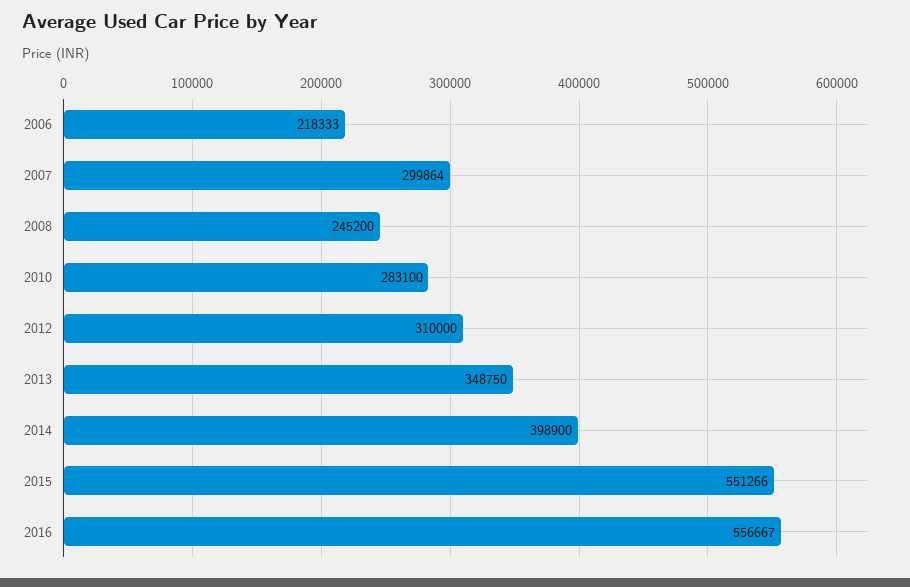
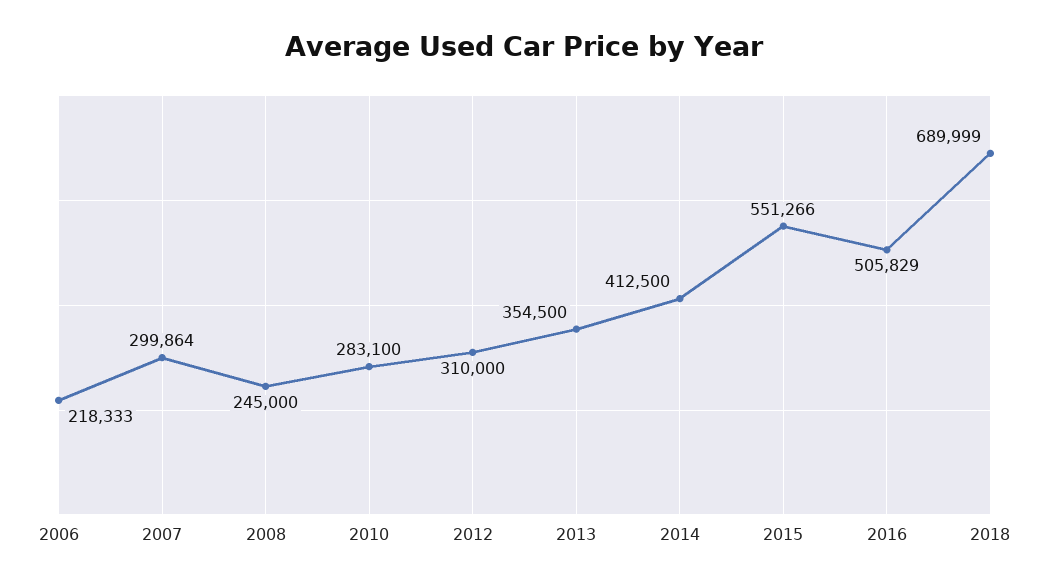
2008: 245200 -> 245000
2013: 348750 -> 354500
2014: 398900 -> 412500
2016: 556667 -> 505829
2018: none -> 689999

